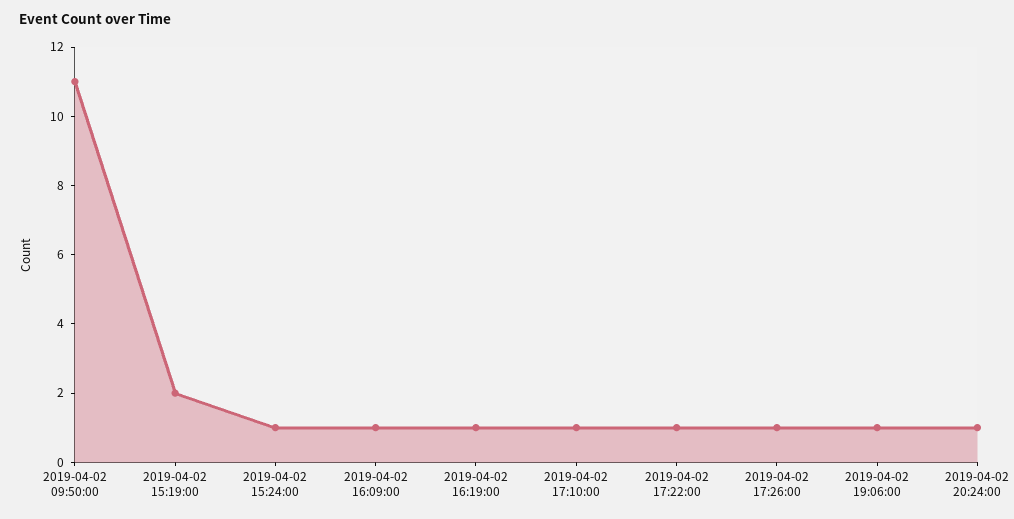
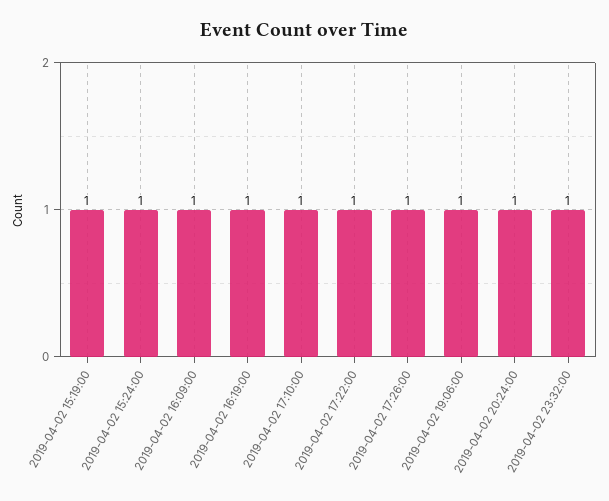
2019-04-02 09:50:00: 11 -> none
2019-04-02 15:19:00: 2 -> 1
2019-04-02 23:32:00: none -> 1

